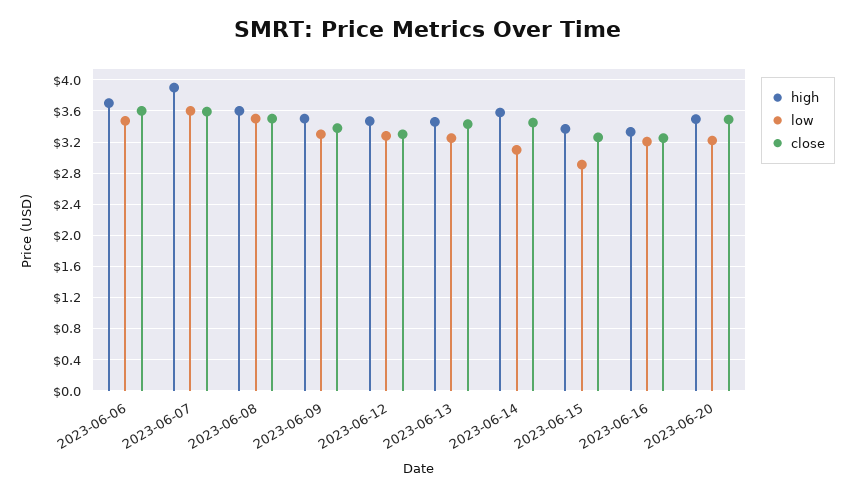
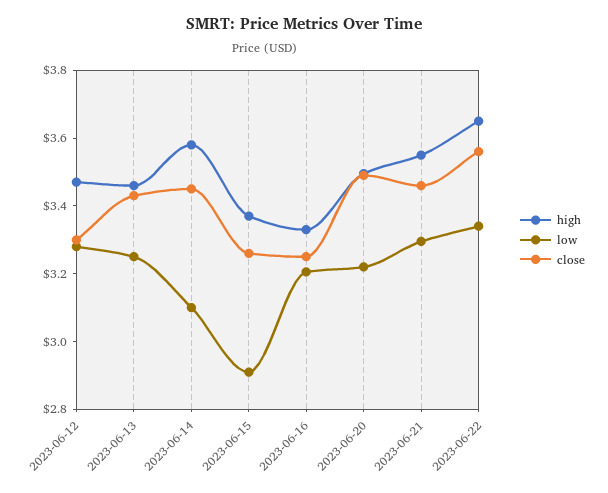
high, 2023-06-06: 3.7 -> none
low, 2023-06-06: 3.5 -> none
close, 2023-06-06: 3.6 -> none
high, 2023-06-07: 3.9 -> none
low, 2023-06-07: 3.6 -> none
close, 2023-06-07: 3.6 -> none
high, 2023-06-08: 3.6 -> none
low, 2023-06-08: 3.5 -> none
close, 2023-06-08: 3.5 -> none
high, 2023-06-09: 3.5 -> none
low, 2023-06-09: 3.3 -> none
close, 2023-06-09: 3.4 -> none
high, 2023-06-21: none -> 3.55
low, 2023-06-21: none -> 3.3
close, 2023-06-21: none -> 3.45
high, 2023-06-22: none -> 3.65
low, 2023-06-22: none -> 3.35
close, 2023-06-22: none -> 3.55

